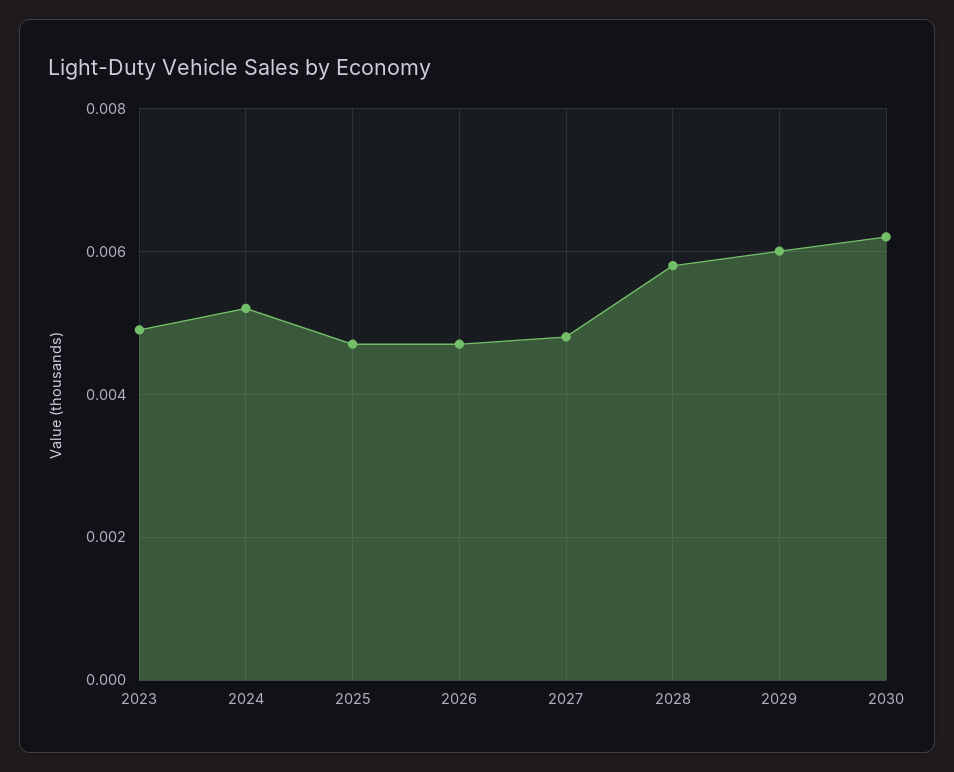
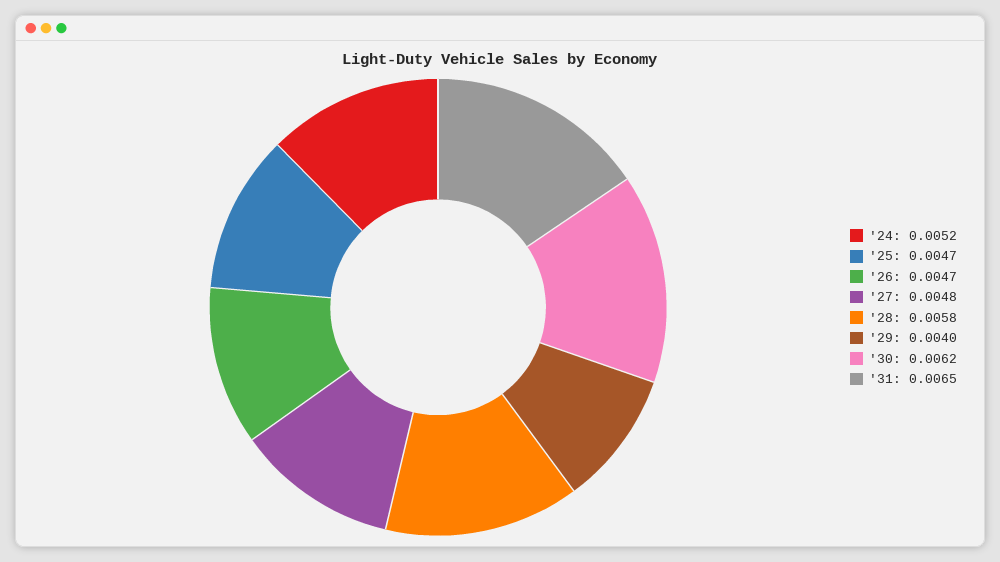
2023: 0.005 -> none
2029: 0.006 -> 0.004
'31: none -> 0.0065

